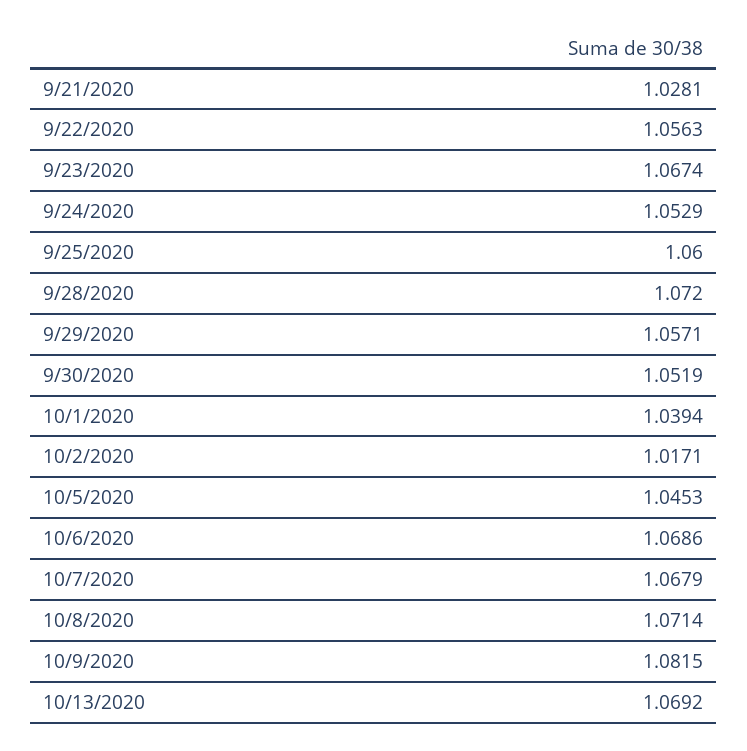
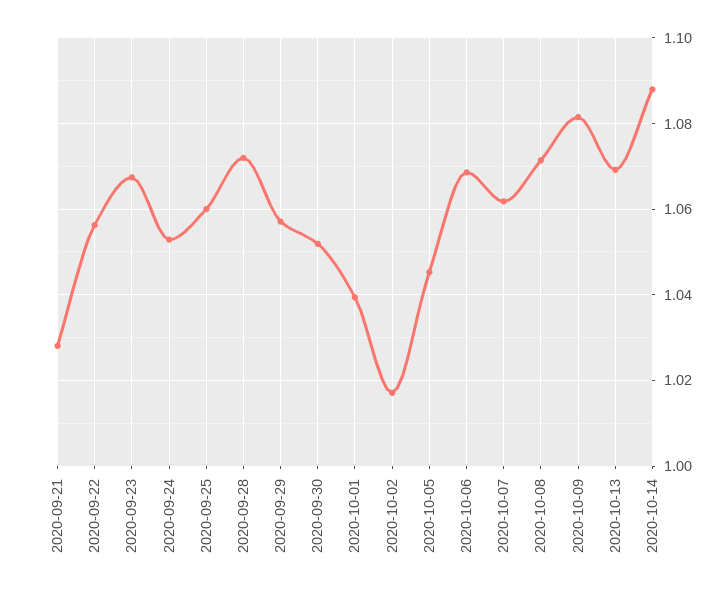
10/7/2020: 1.0679 -> 1.062
2020-10-14: none -> 1.088

